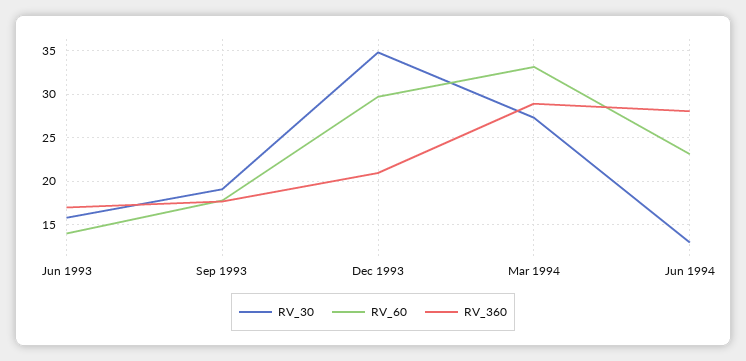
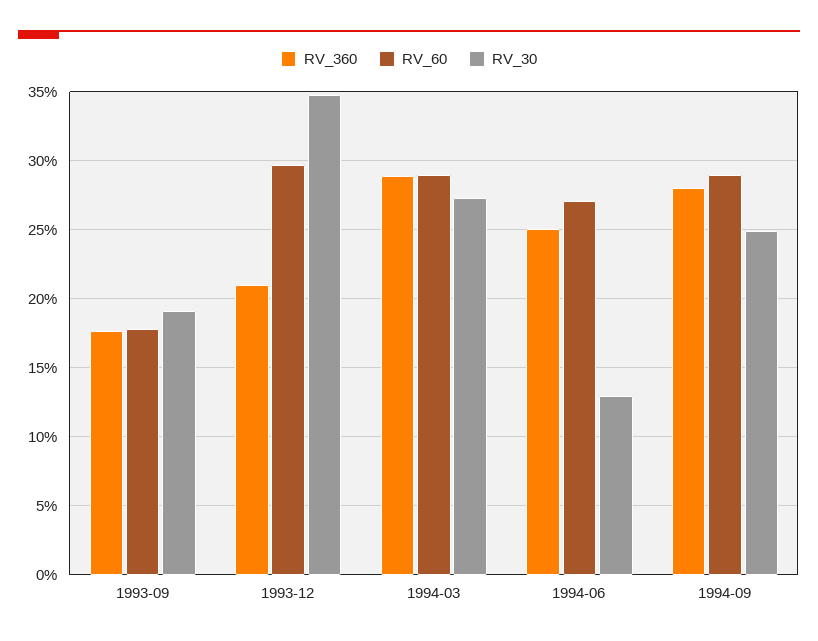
RV_30, Jun 1993: 16 -> none
RV_60, Jun 1993: 14 -> none
RV_360, Jun 1993: 17 -> none
RV_60, Mar 1994: 33 -> 29
RV_60, Jun 1994: 23 -> 27
RV_360, Jun 1994: 28 -> 25
RV_360, 1994-09: none -> 28
RV_60, 1994-09: none -> 29
RV_30, 1994-09: none -> 25

